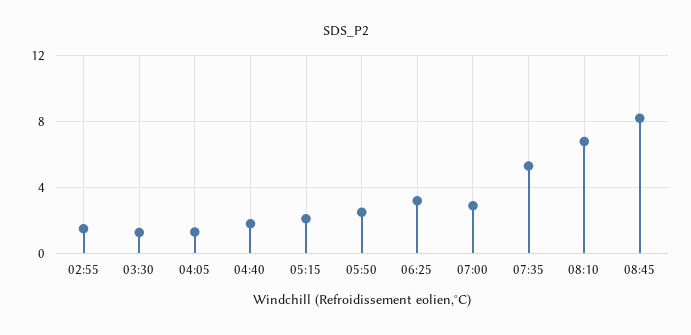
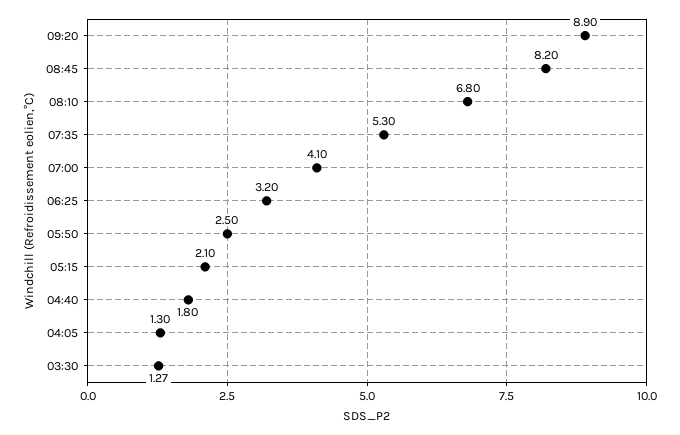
02:55: 1.5 -> none
07:00: 3 -> 4.1
09:20: none -> 8.9

